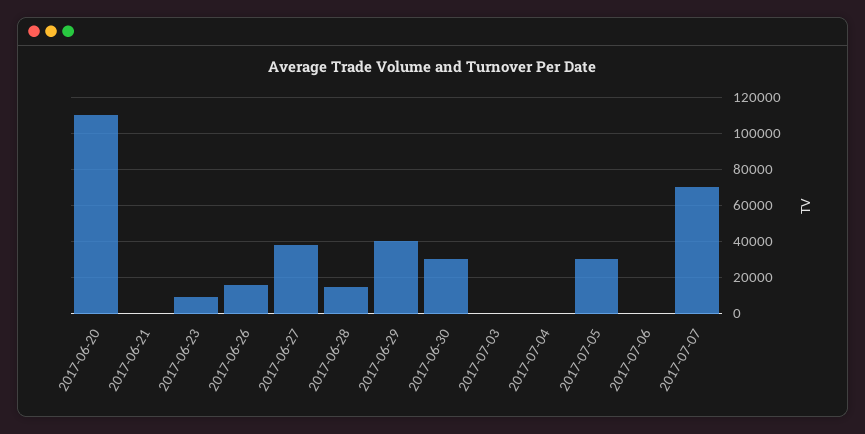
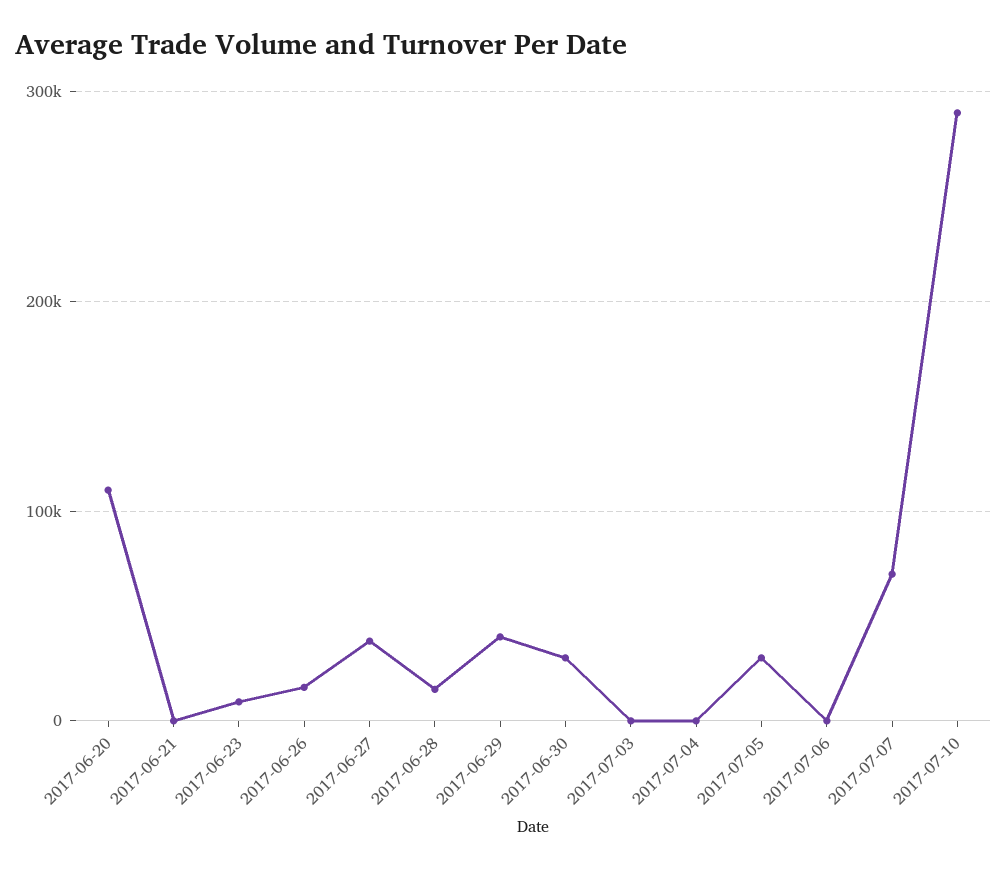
2017-07-10: none -> 290000

